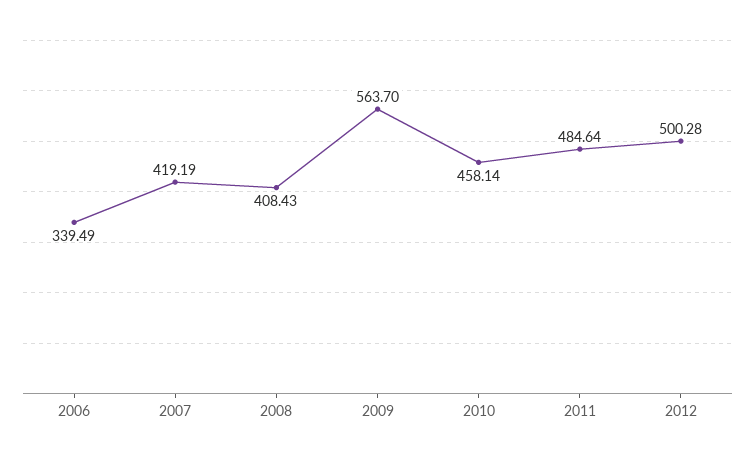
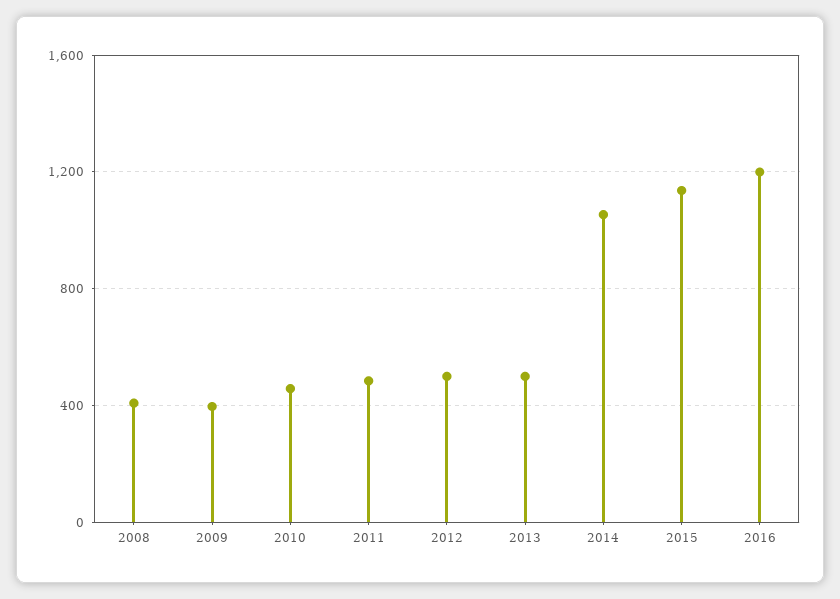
2006: 339.49 -> none
2007: 419.19 -> none
2009: 563.7 -> 400
2013: none -> 500
2014: none -> 1050
2015: none -> 1150
2016: none -> 1200

